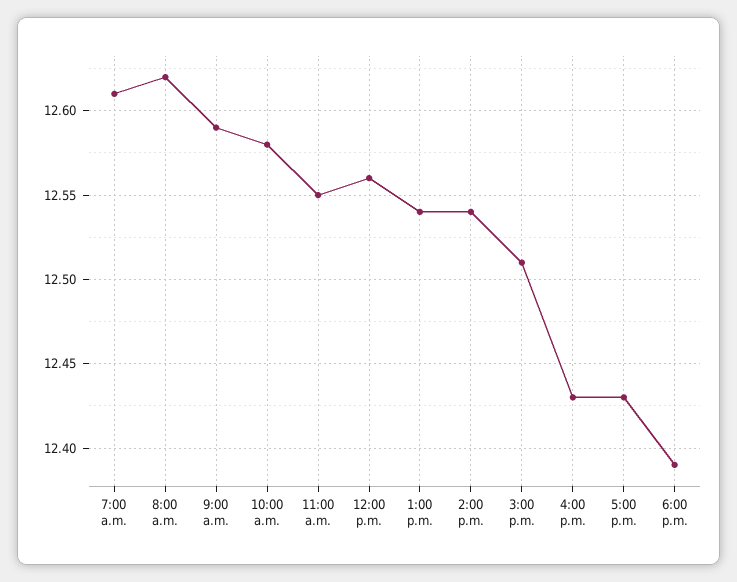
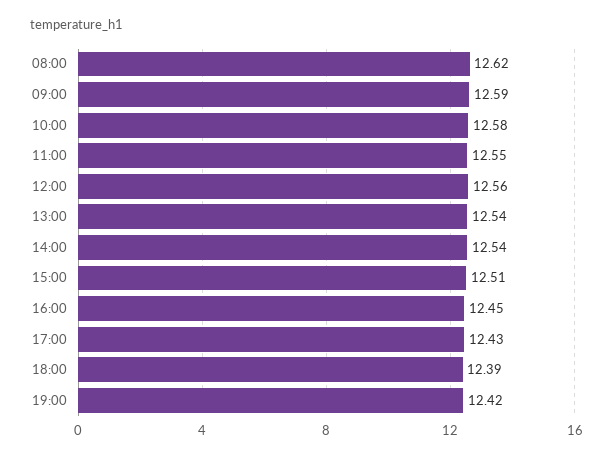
7:00 a.m.: 12.61 -> none
4:00 p.m.: 12.43 -> 12.45
19:00: none -> 12.42

